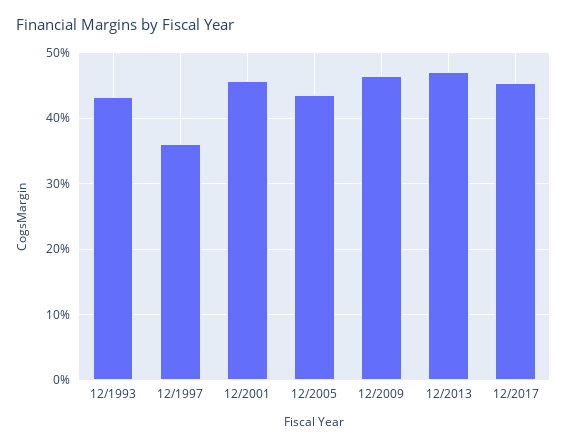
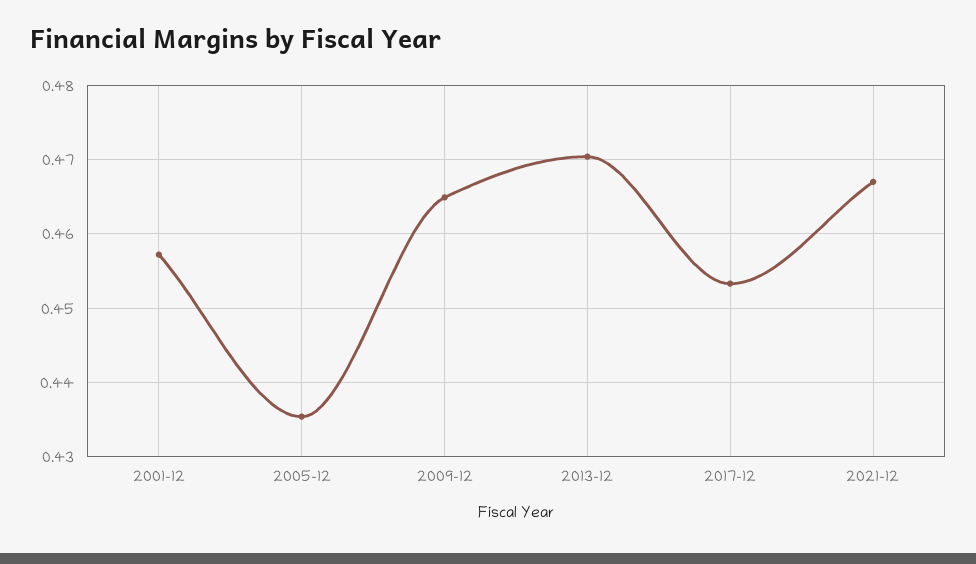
12/1993: 0.43 -> none
12/1997: 0.36 -> none
2021-12: none -> 0.467

